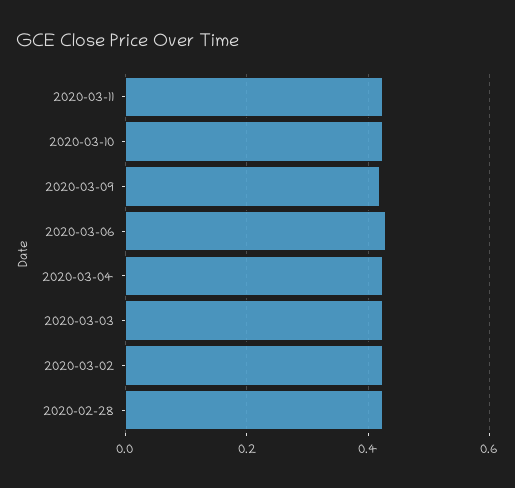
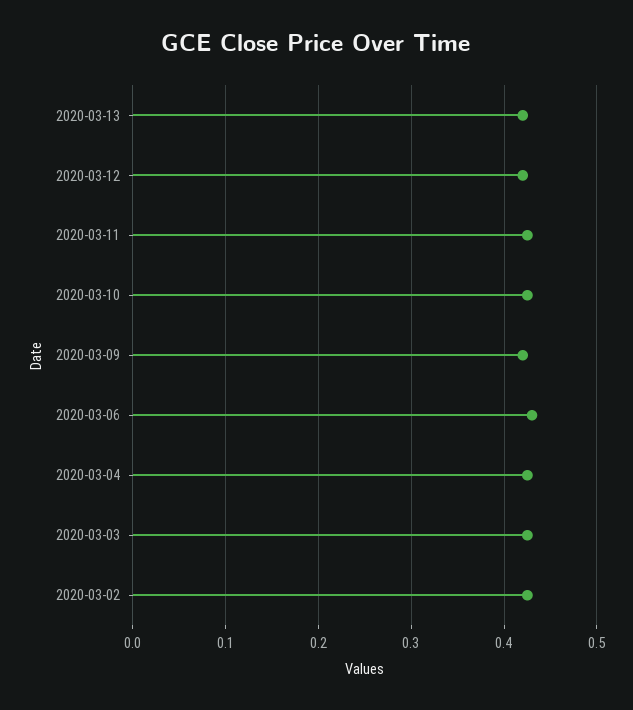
2020-02-28: 0.42 -> none
2020-03-13: none -> 0.42
2020-03-12: none -> 0.42

